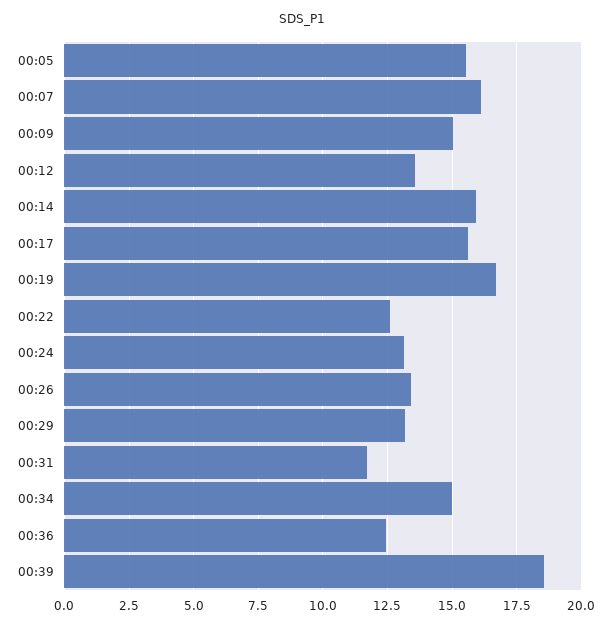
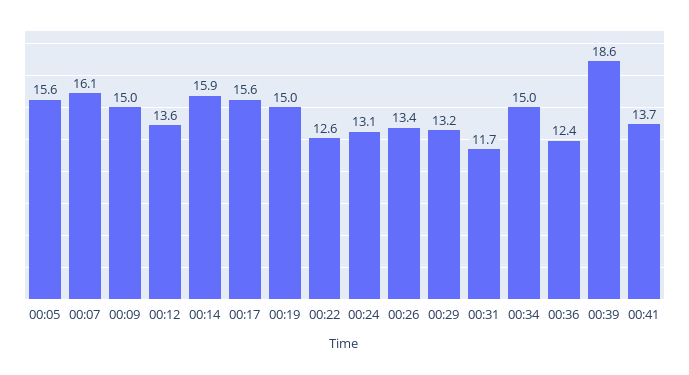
00:19: 16.75 -> 15
00:41: none -> 13.7

